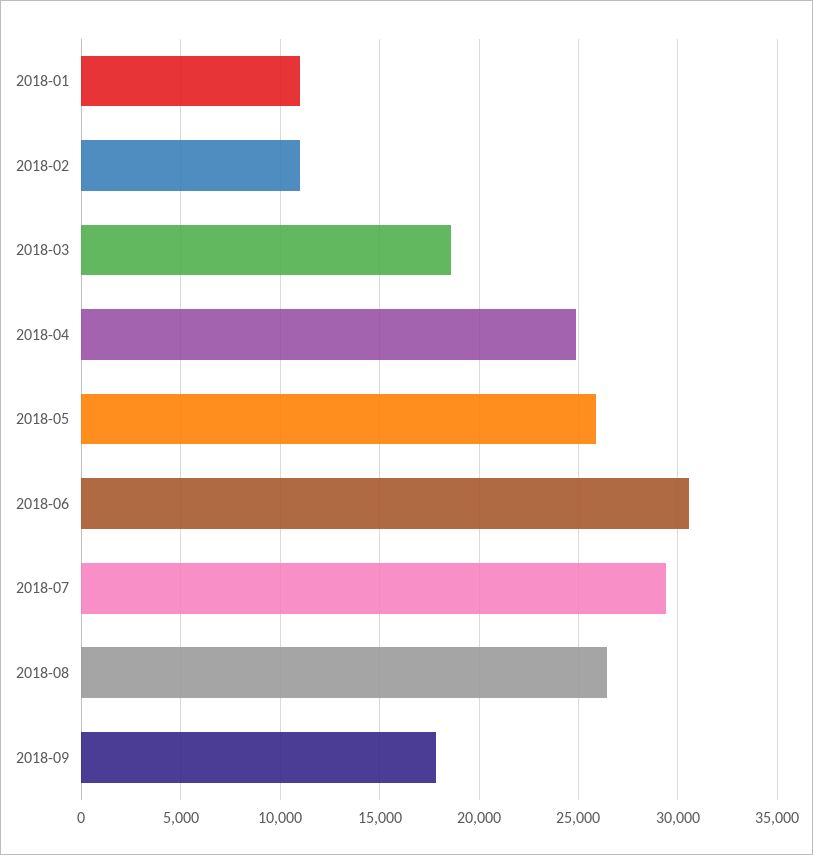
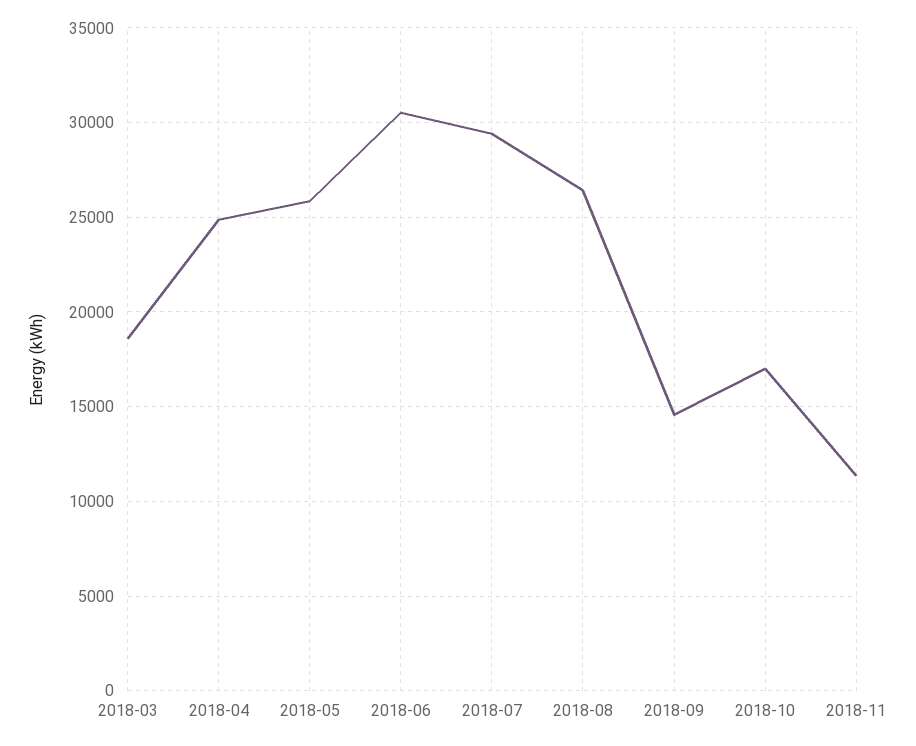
2018-01: 11000 -> none
2018-02: 11000 -> none
2018-09: 18000 -> 14500
2018-10: none -> 17000
2018-11: none -> 11500

